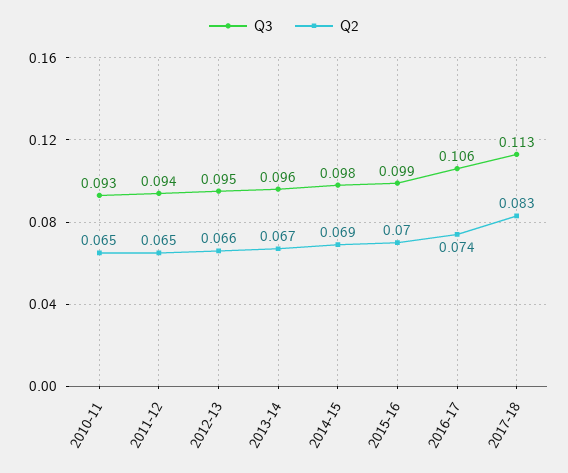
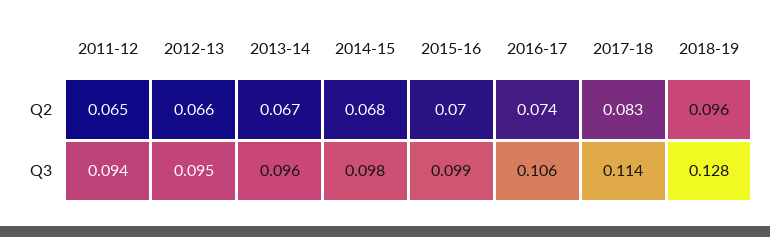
Q3, 2010-11: 0.093 -> none
Q2, 2010-11: 0.065 -> none
Q2, 2014-15: 0.069 -> 0.068
Q3, 2017-18: 0.113 -> 0.114
Q2, 2018-19: none -> 0.096
Q3, 2018-19: none -> 0.128

